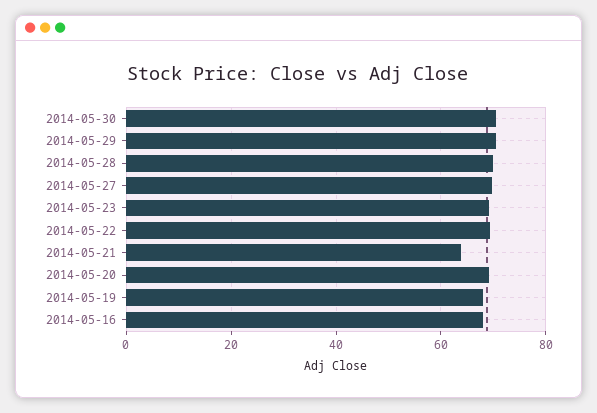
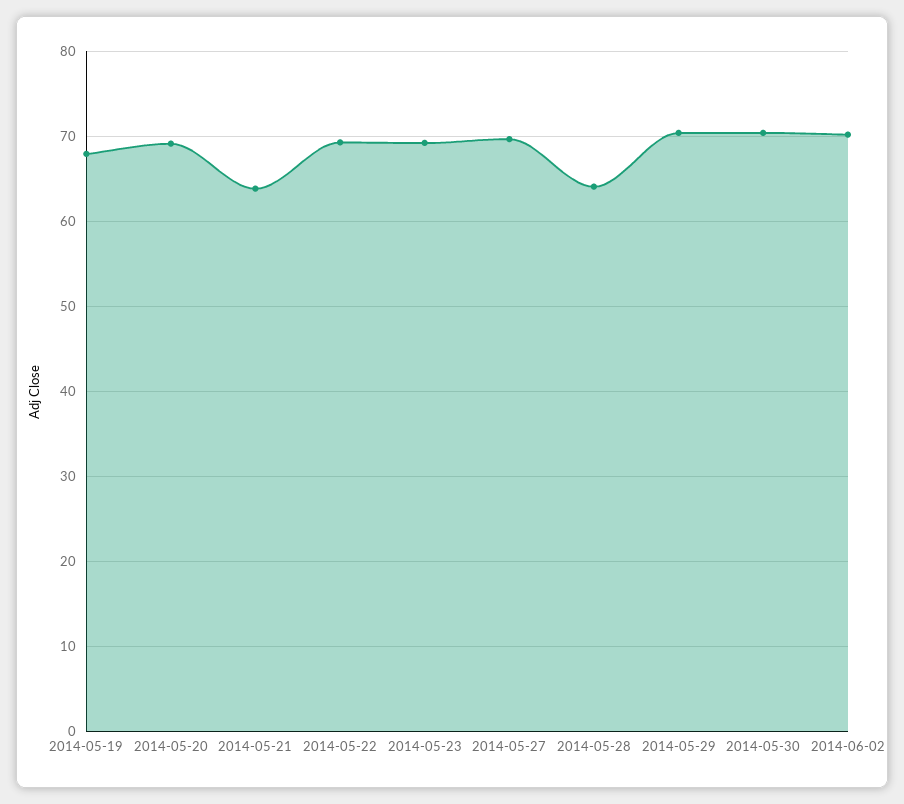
2014-05-28: 70 -> 64
2014-05-16: 68 -> none
2014-06-02: none -> 70

